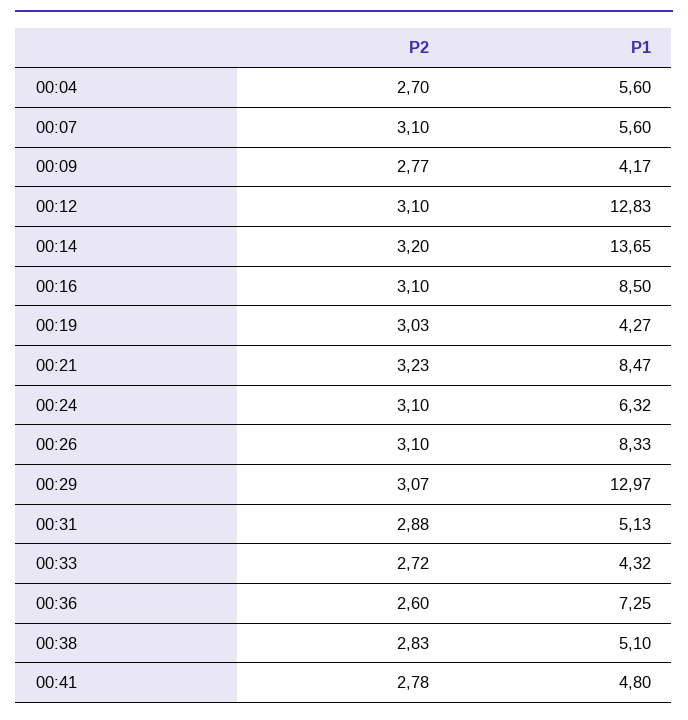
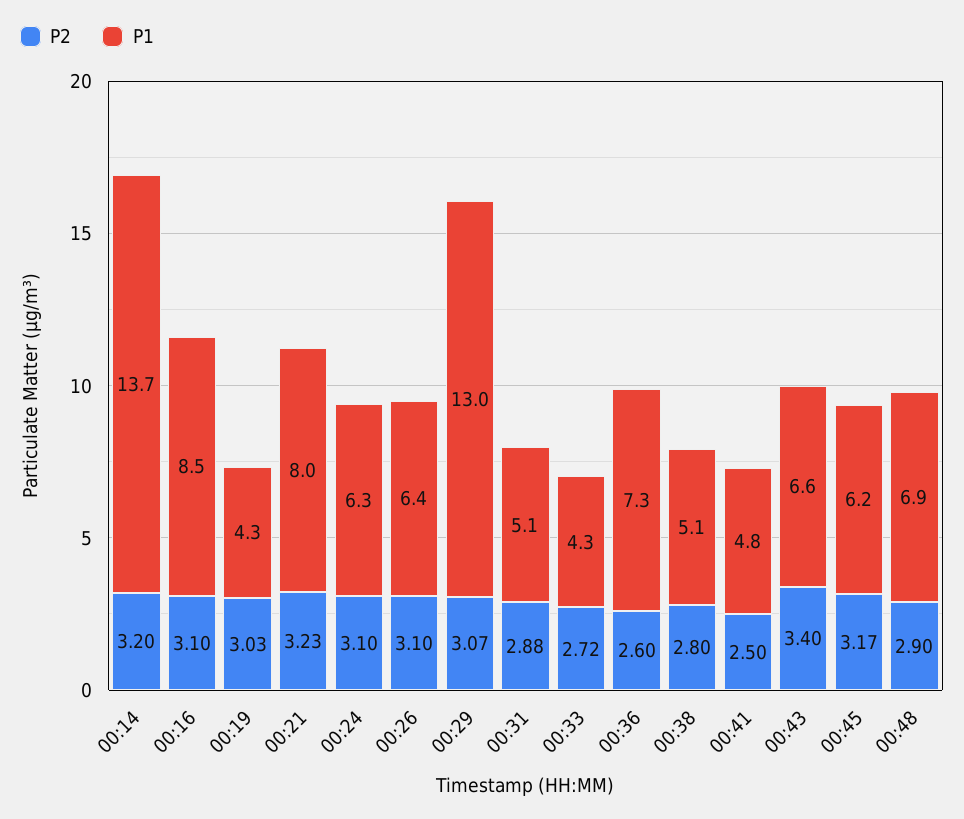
P2, 00:04: 2.7 -> none
P1, 00:04: 5.6 -> none
P2, 00:07: 3.1 -> none
P1, 00:07: 5.6 -> none
P2, 00:09: 2.77 -> none
P1, 00:09: 4.17 -> none
P2, 00:12: 3.1 -> none
P1, 00:12: 12.83 -> none
P1, 00:21: 8.47 -> 8
P1, 00:26: 8.33 -> 6.4
P2, 00:38: 2.83 -> 2.8
P2, 00:41: 2.78 -> 2.5
P2, 00:43: none -> 3.4
P1, 00:43: none -> 6.6
P2, 00:45: none -> 3.17
P1, 00:45: none -> 6.2
P2, 00:48: none -> 2.9
P1, 00:48: none -> 6.9

